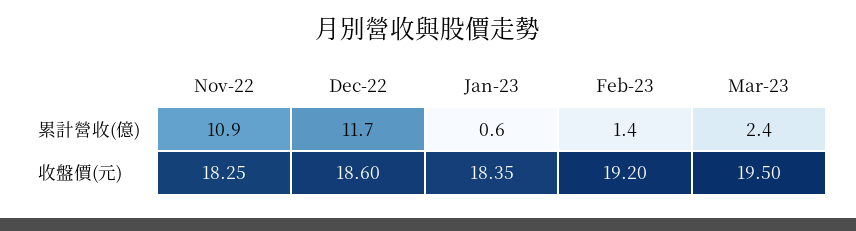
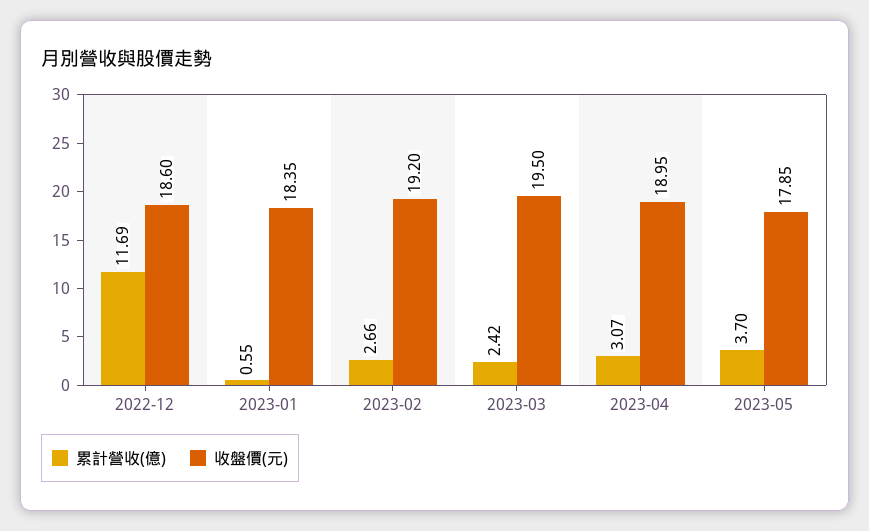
累計營收(億), Nov-22: 10.9 -> none
累計營收(億), Feb-23: 1.4 -> 2.66
收盤價(元), Nov-22: 18.25 -> none
累計營收(億), 2023-04: none -> 3.07
收盤價(元), 2023-04: none -> 18.95
累計營收(億), 2023-05: none -> 3.7
收盤價(元), 2023-05: none -> 17.85

